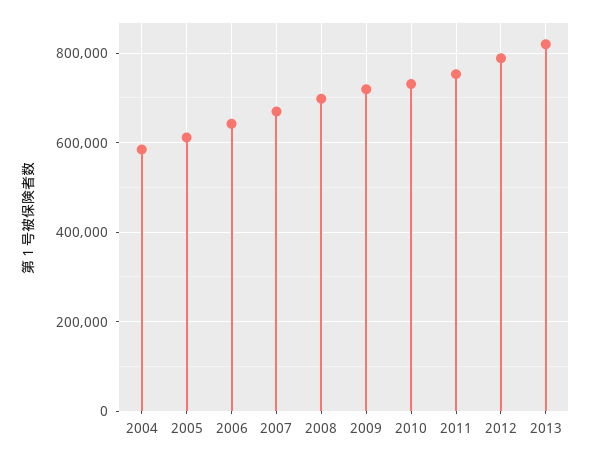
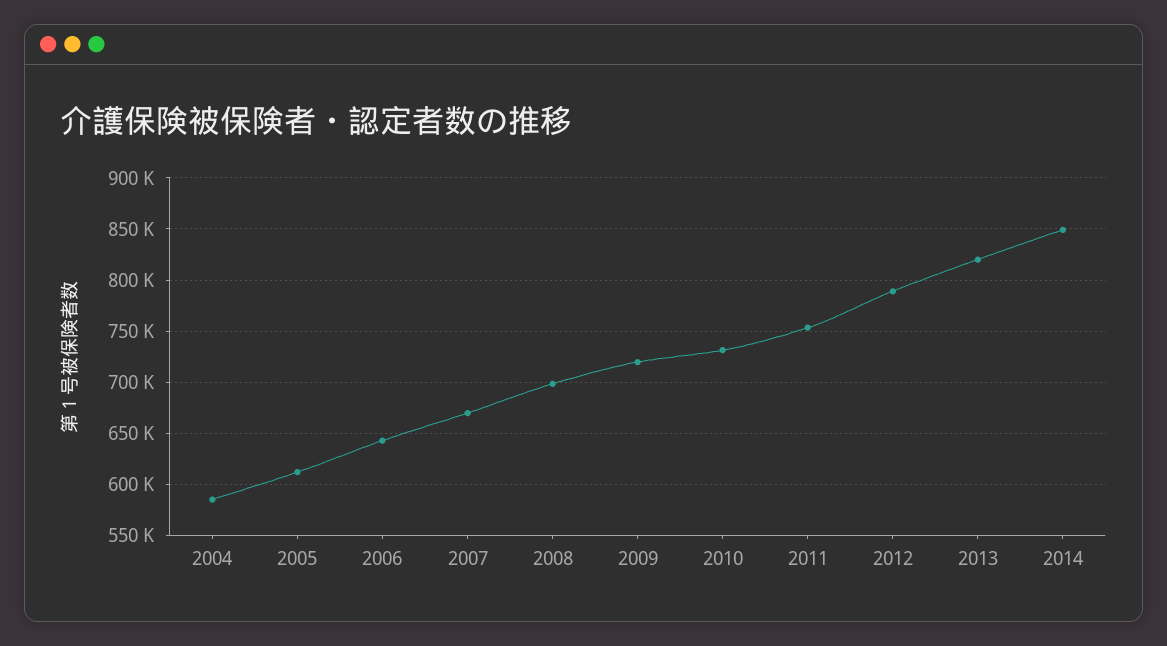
2014: none -> 850000

